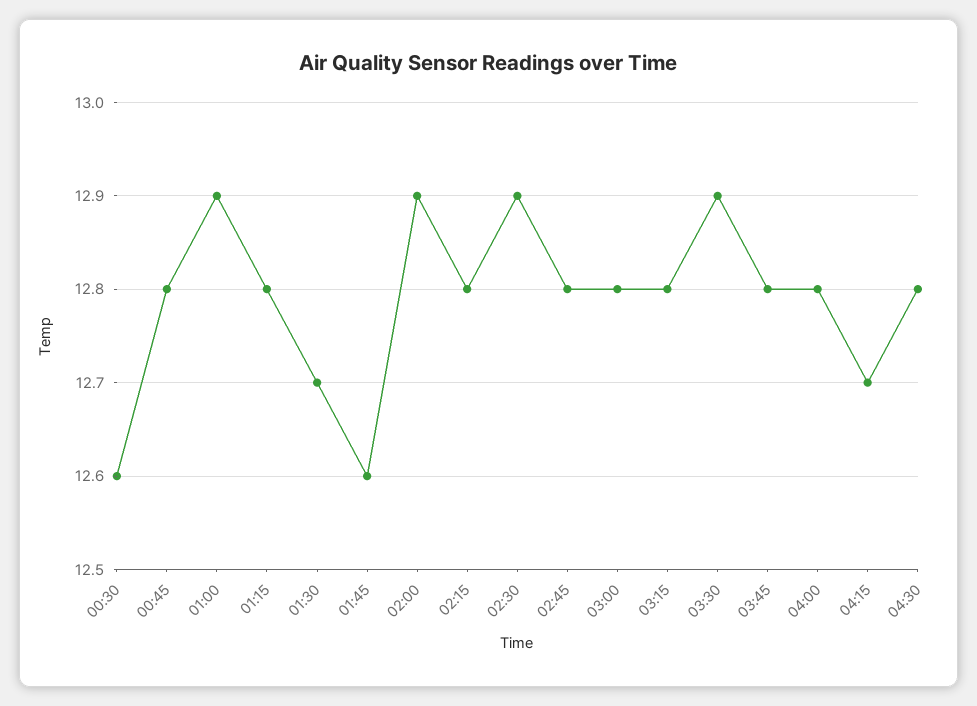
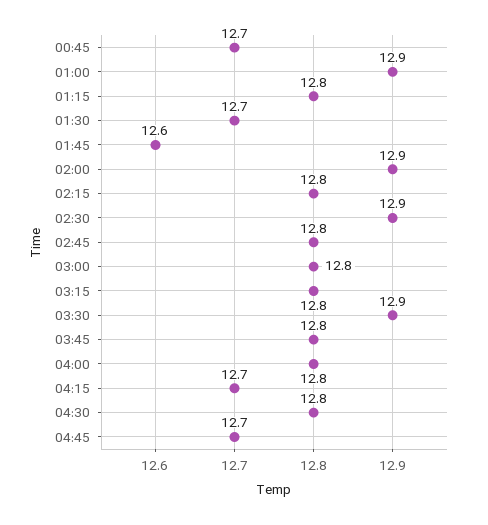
00:30: 12.6 -> none
00:45: 12.8 -> 12.7
04:45: none -> 12.7

